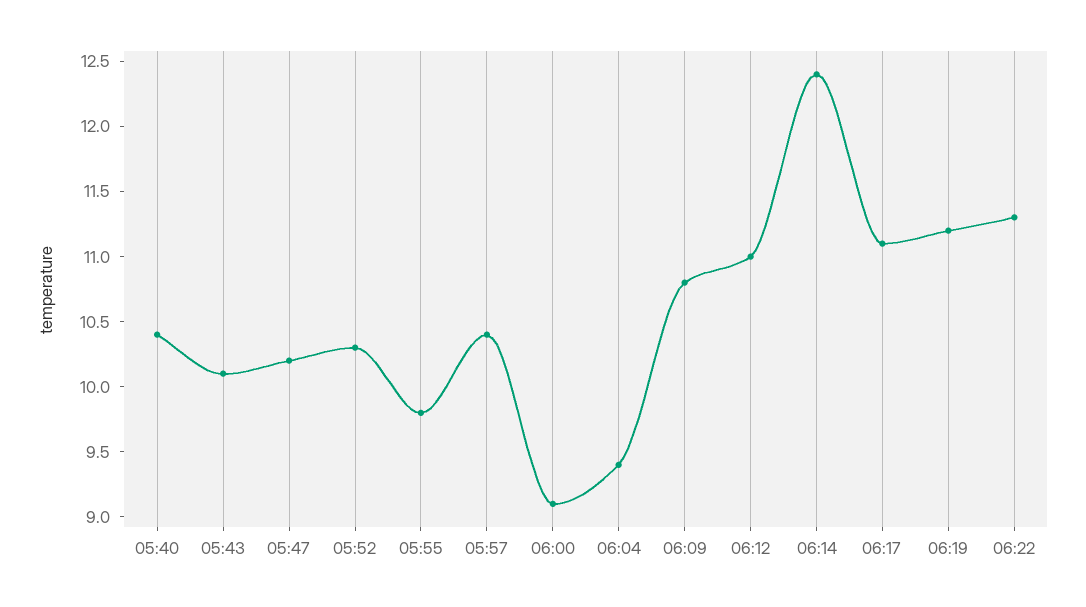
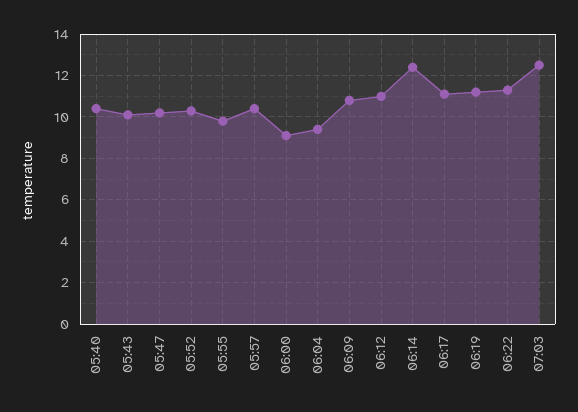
07:03: none -> 12.5

